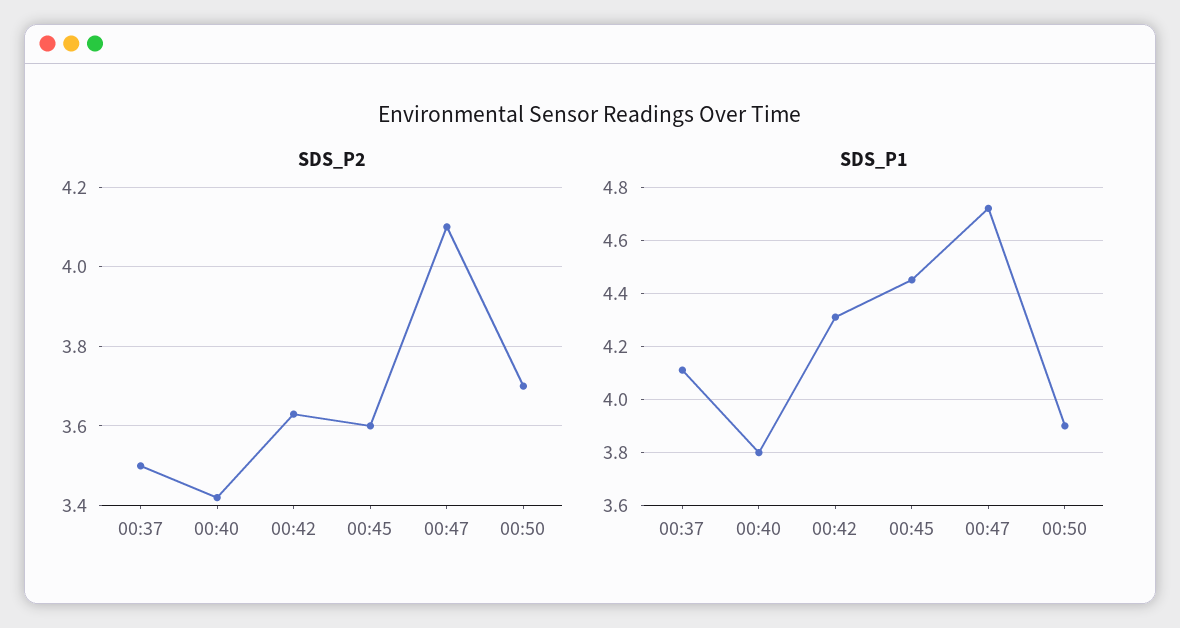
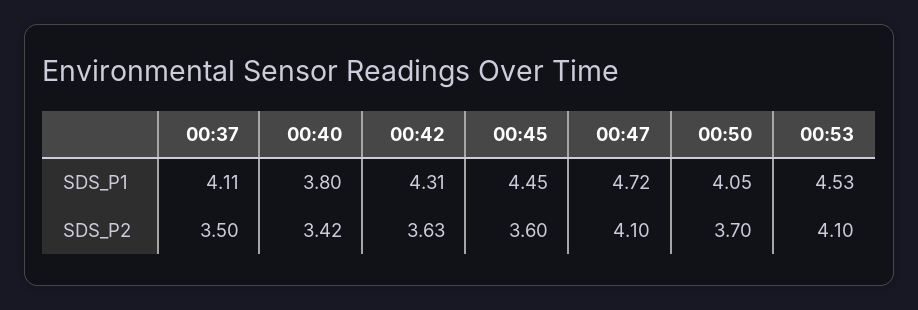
SDS_P1, 00:50: 3.9 -> 4.05
SDS_P1, 00:53: none -> 4.53
SDS_P2, 00:53: none -> 4.1

